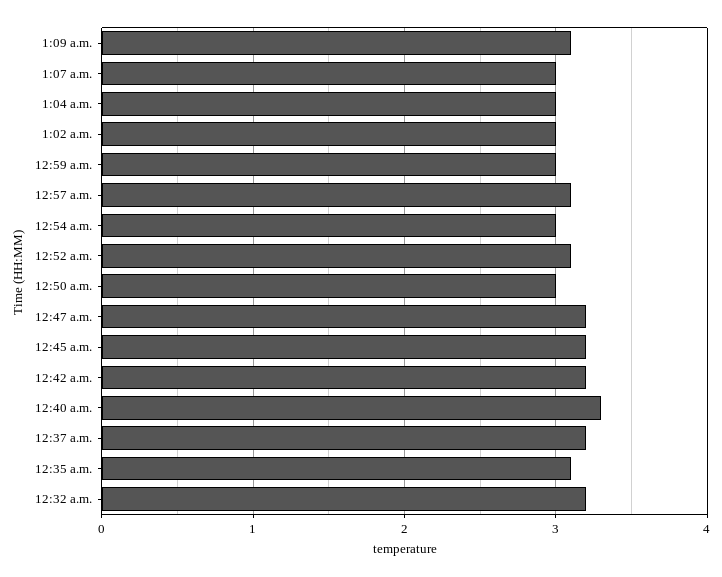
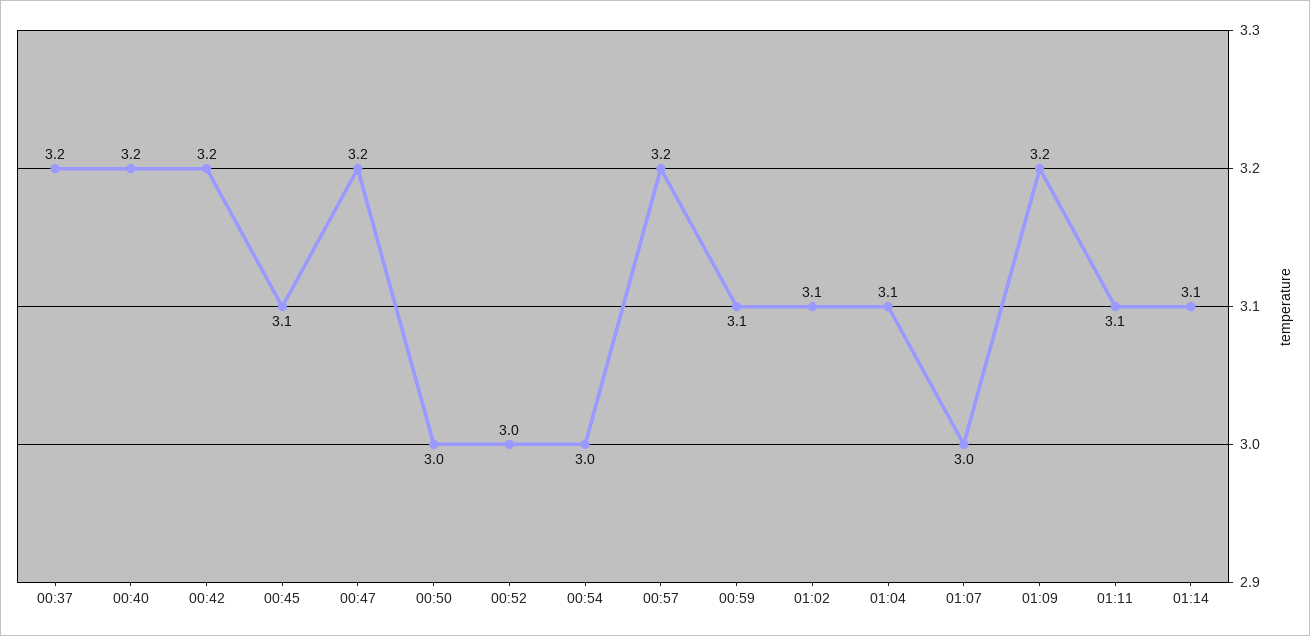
1:09 a.m.: 3.1 -> 3.2
1:04 a.m.: 3 -> 3.1
1:02 a.m.: 3 -> 3.1
12:59 a.m.: 3 -> 3.1
12:57 a.m.: 3.1 -> 3.2
12:52 a.m.: 3.1 -> 3
12:45 a.m.: 3.2 -> 3.1
12:40 a.m.: 3.3 -> 3.2
12:35 a.m.: 3.1 -> none
12:32 a.m.: 3.2 -> none
01:11: none -> 3.1
01:14: none -> 3.1

